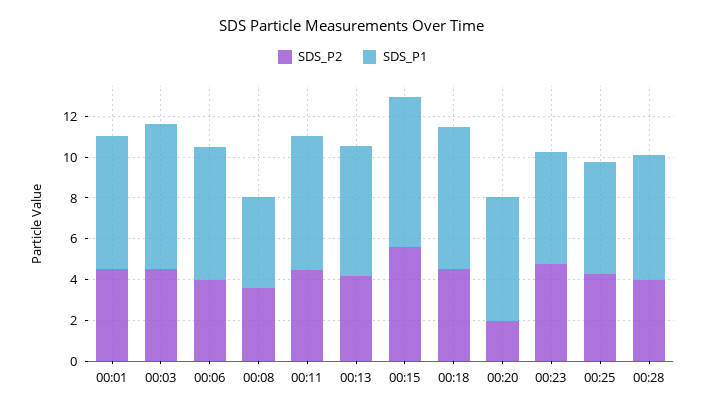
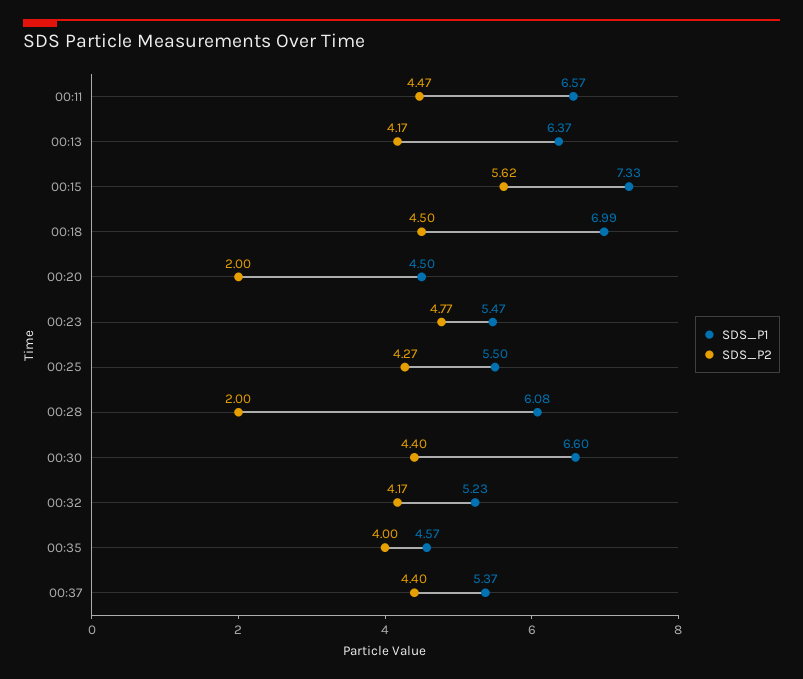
SDS_P2, 00:01: 4.5 -> none
SDS_P1, 00:01: 6.5 -> none
SDS_P2, 00:03: 4.5 -> none
SDS_P1, 00:03: 7 -> none
SDS_P2, 00:06: 4 -> none
SDS_P1, 00:06: 6.5 -> none
SDS_P2, 00:08: 3.5 -> none
SDS_P1, 00:08: 4.5 -> none
SDS_P1, 00:20: 6 -> 4.5
SDS_P2, 00:28: 4 -> 2
SDS_P1, 00:30: none -> 6.6
SDS_P2, 00:30: none -> 4.4
SDS_P1, 00:32: none -> 5.23
SDS_P2, 00:32: none -> 4.17
SDS_P1, 00:35: none -> 4.57
SDS_P2, 00:35: none -> 4
SDS_P1, 00:37: none -> 5.37
SDS_P2, 00:37: none -> 4.4

